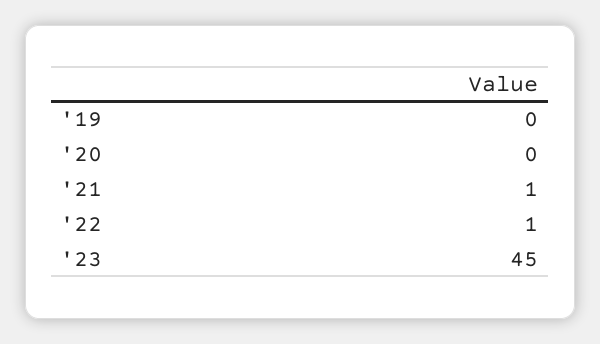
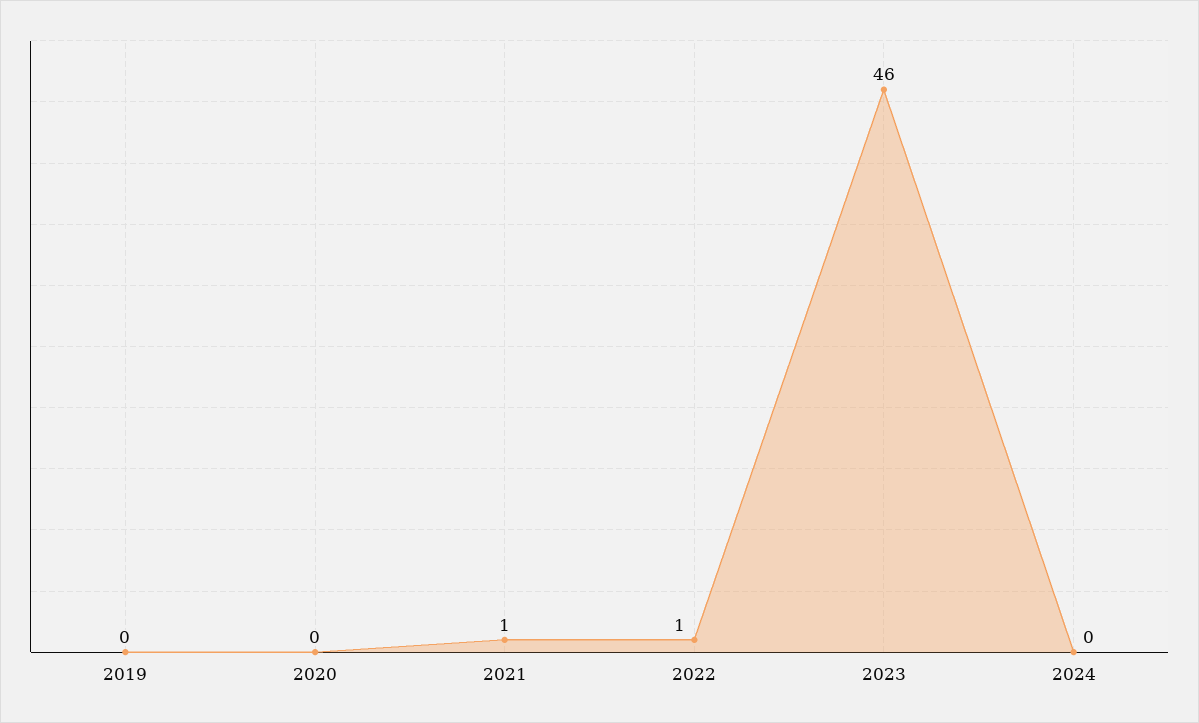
'23: 45 -> 46
2024: none -> 0

